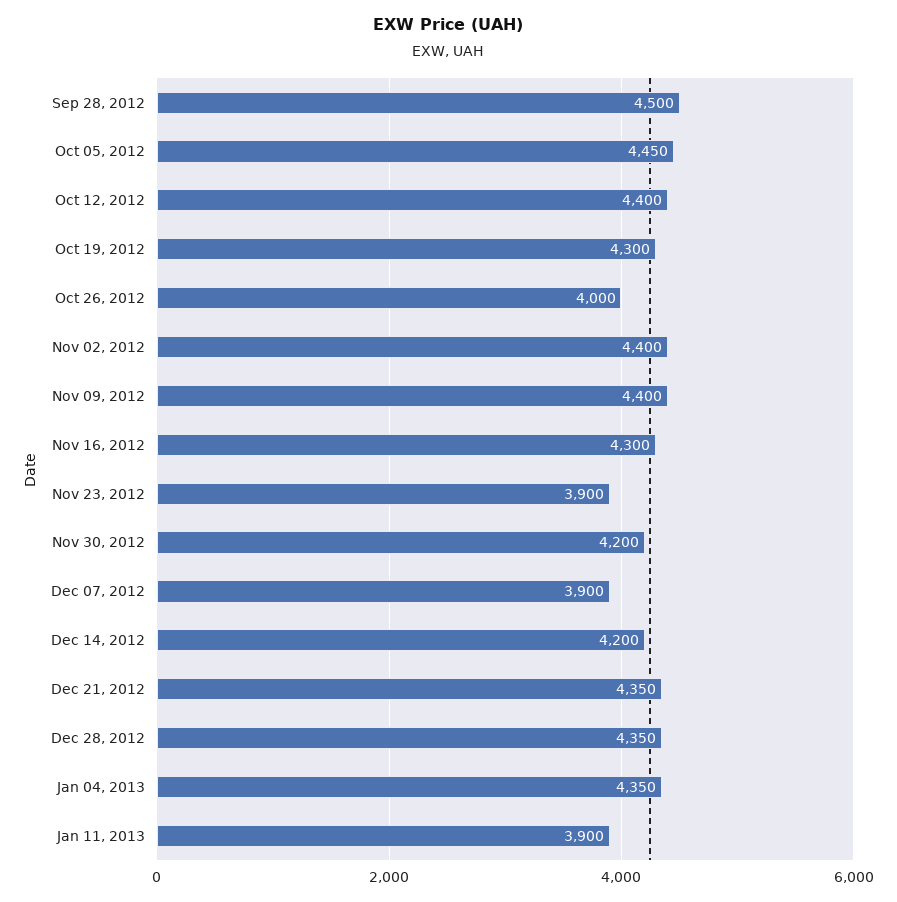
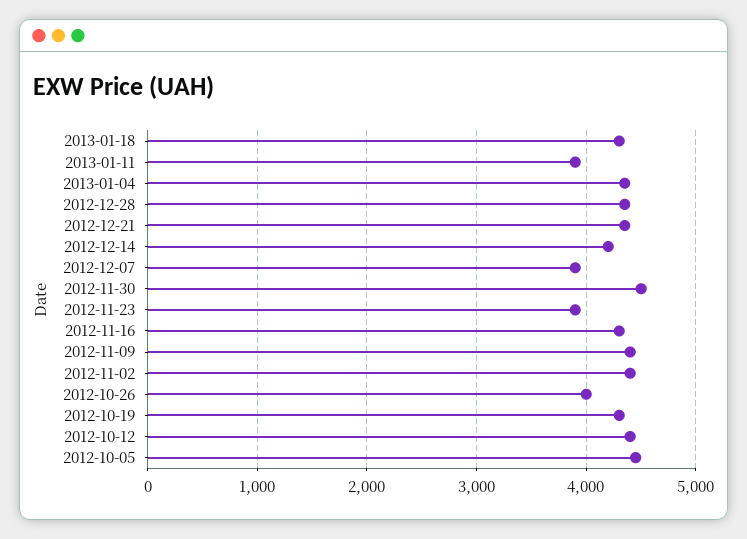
Sep 28, 2012: 4500 -> none
Nov 30, 2012: 4200 -> 4500
2013-01-18: none -> 4300

